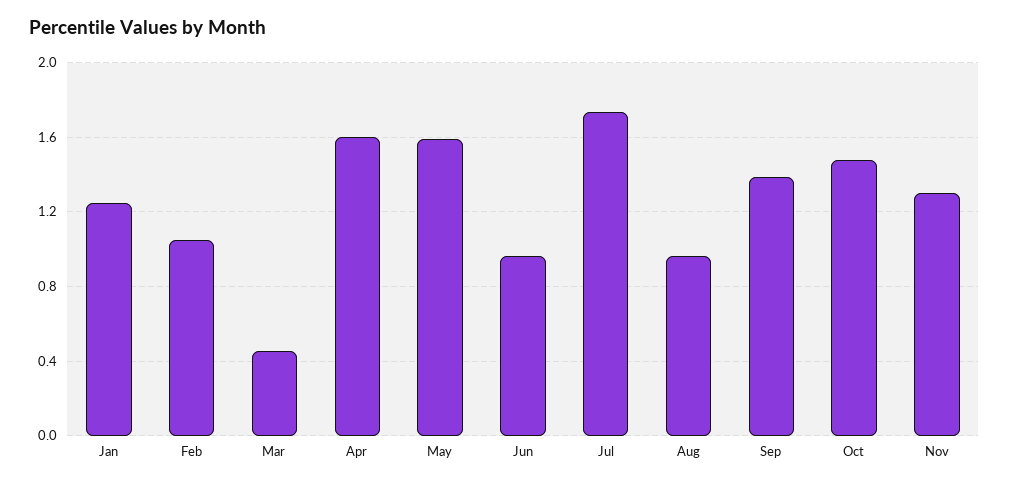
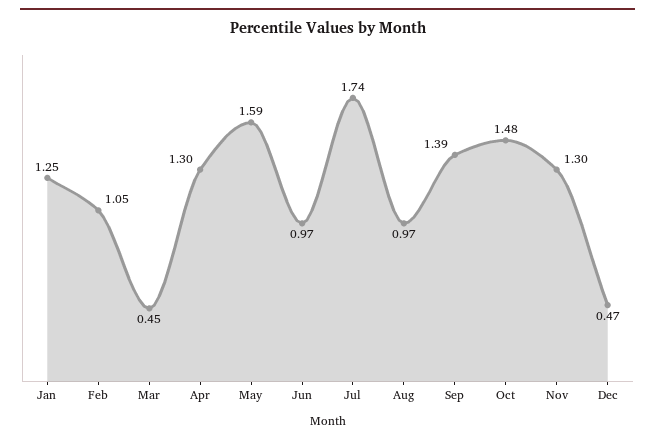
Apr: 1.6 -> 1.3
Dec: none -> 0.47

